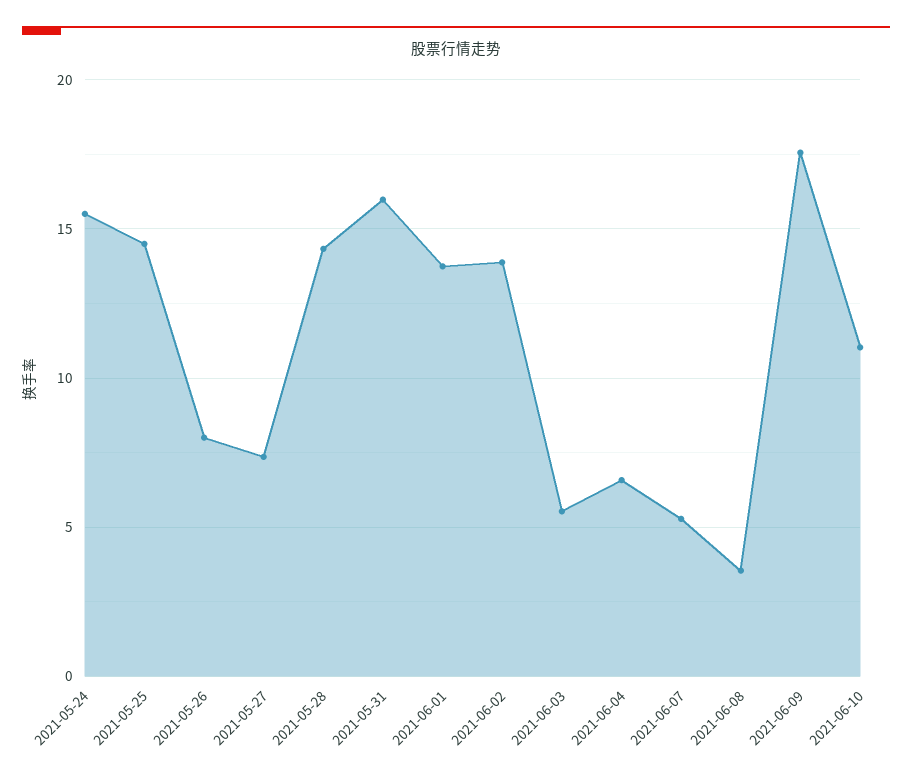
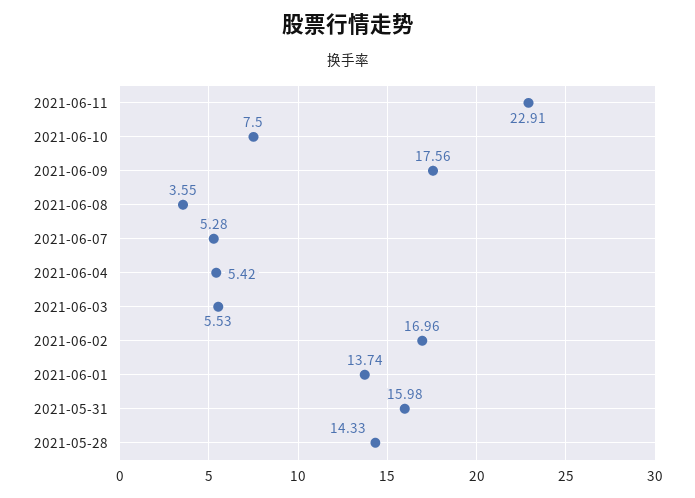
2021-05-24: 15.5 -> none
2021-05-25: 14.5 -> none
2021-05-26: 8 -> none
2021-05-27: 7.5 -> none
2021-06-02: 14 -> 16.96
2021-06-04: 6.5 -> 5.42
2021-06-10: 11 -> 7.5
2021-06-11: none -> 22.91

